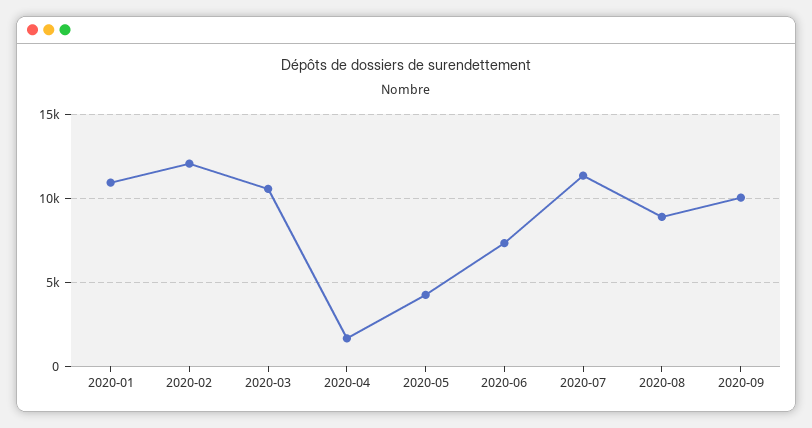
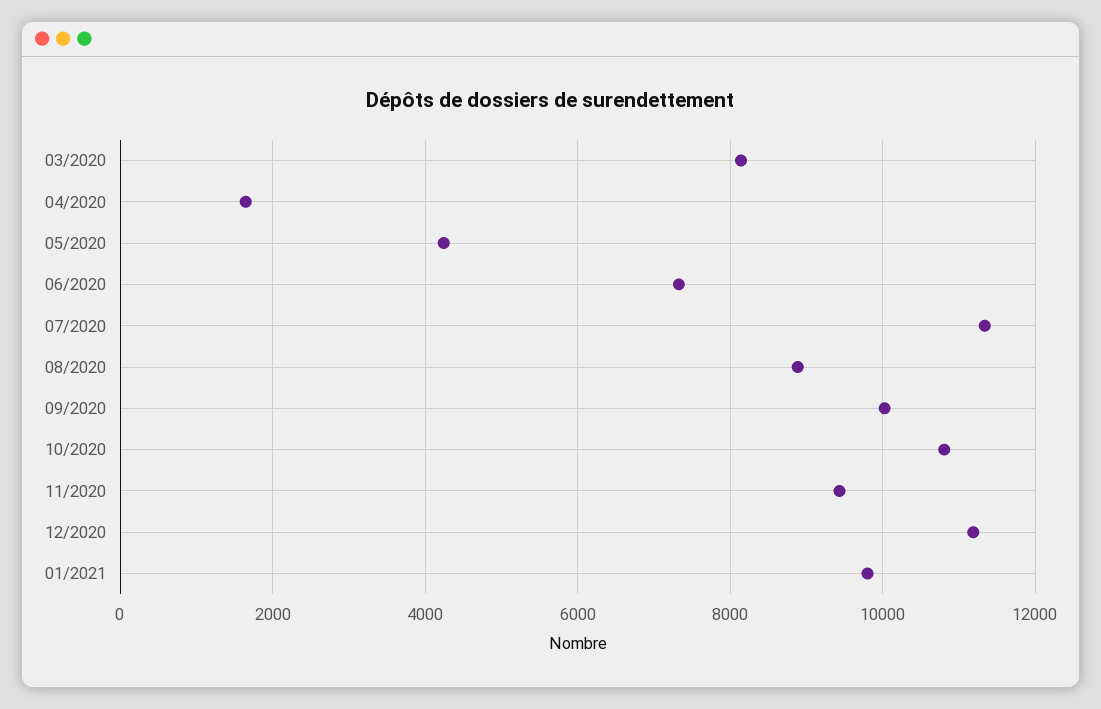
2020-01: 11000 -> none
2020-02: 12000 -> none
2020-03: 10500 -> 8200
10/2020: none -> 10800
11/2020: none -> 9400
12/2020: none -> 11200
01/2021: none -> 9800

